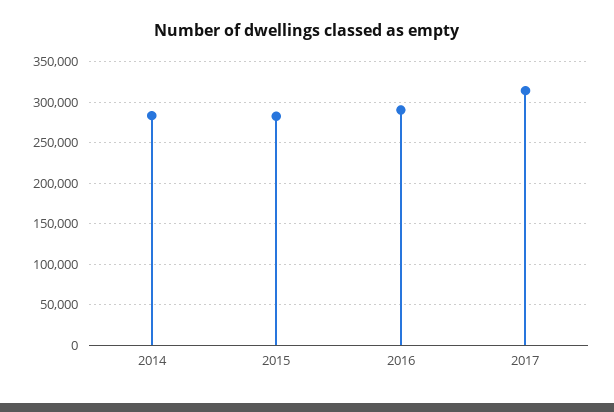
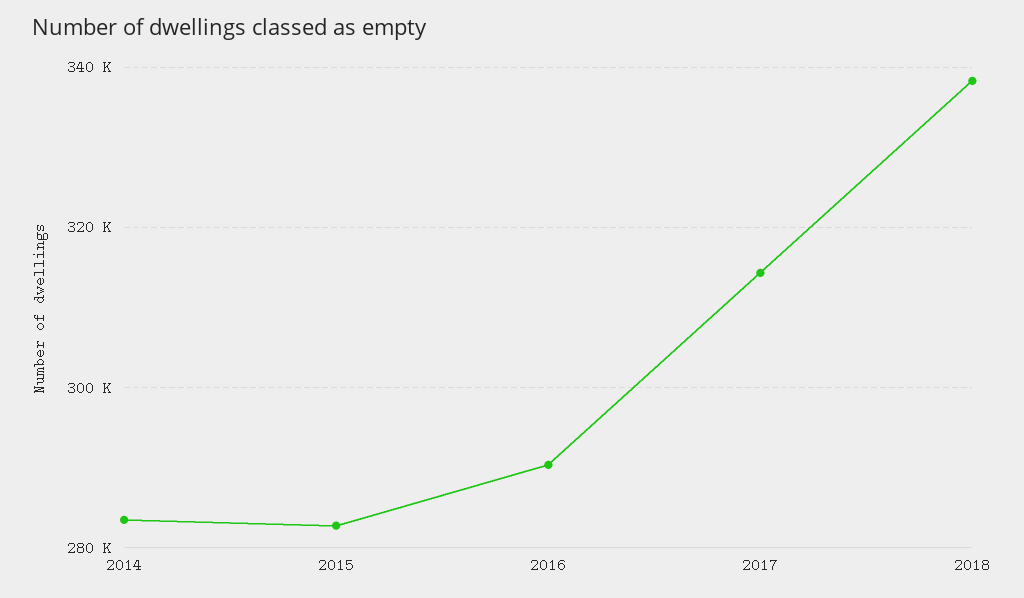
2018: none -> 338000

